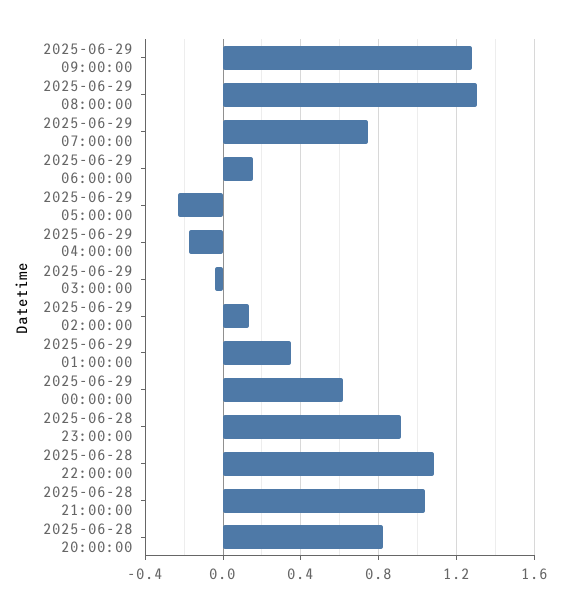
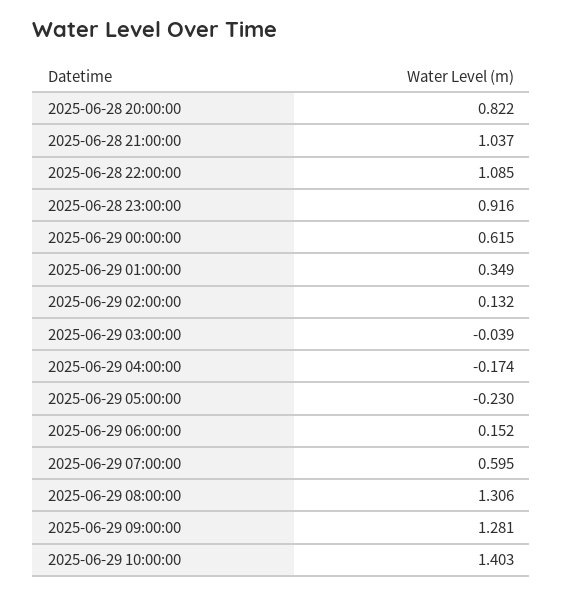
2025-06-29 07:00:00: 0.75 -> 0.595
2025-06-29 10:00:00: none -> 1.403

